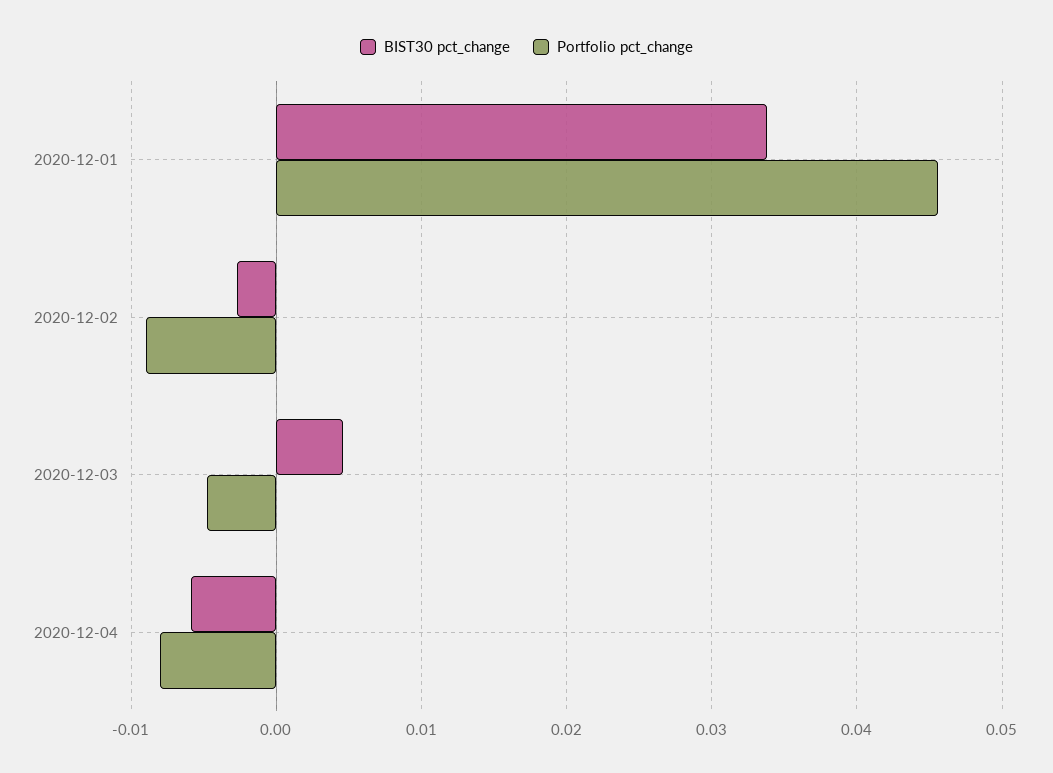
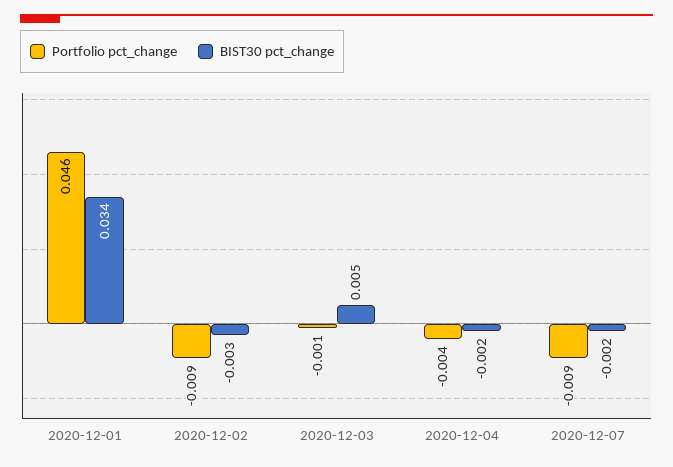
Portfolio pct_change, 2020-12-03: -0.005 -> -0.001
BIST30 pct_change, 2020-12-04: -0.006 -> -0.002
Portfolio pct_change, 2020-12-04: -0.008 -> -0.004
Portfolio pct_change, 2020-12-07: none -> -0.009
BIST30 pct_change, 2020-12-07: none -> -0.002

